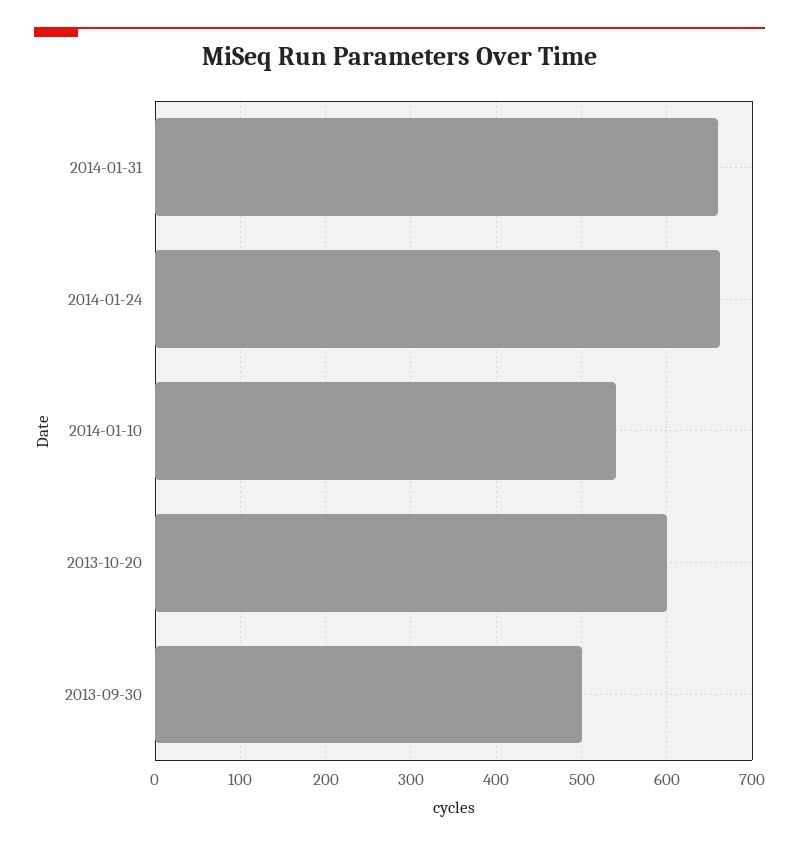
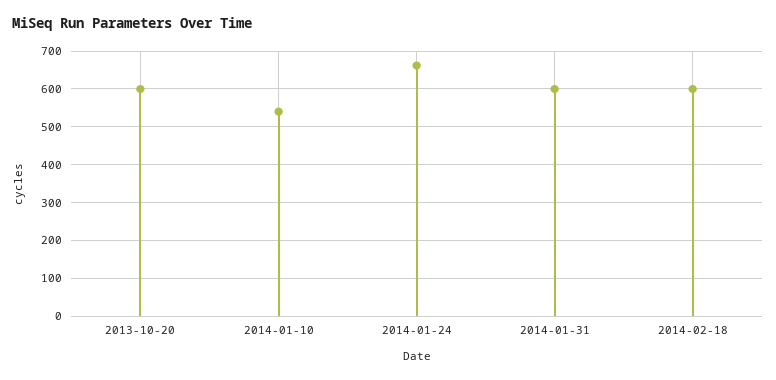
2014-01-31: 660 -> 600
2013-09-30: 500 -> none
2014-02-18: none -> 600

